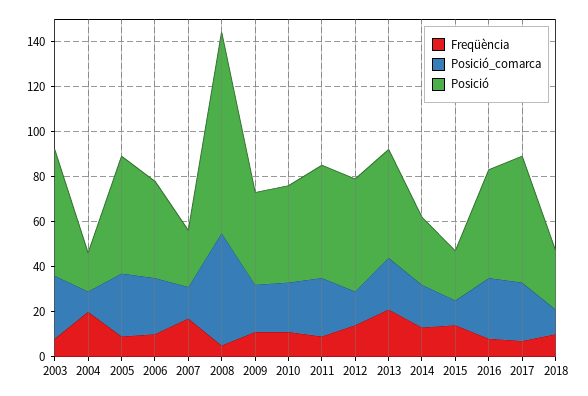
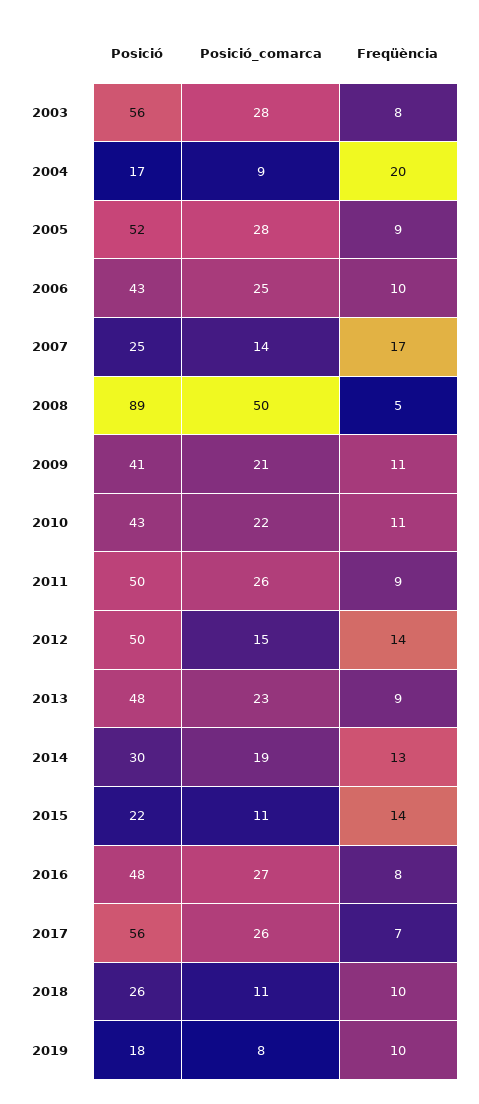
Freqüència, 2013: 20 -> 9
Posició, 2019: none -> 18
Posició_comarca, 2019: none -> 8
Freqüència, 2019: none -> 10

